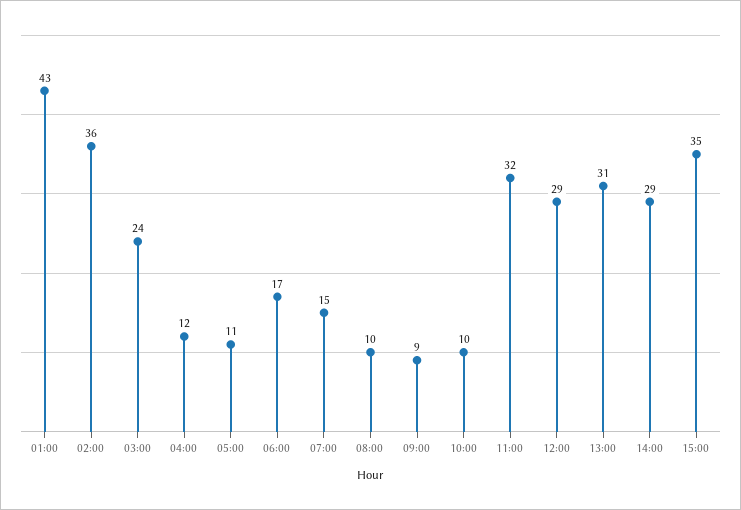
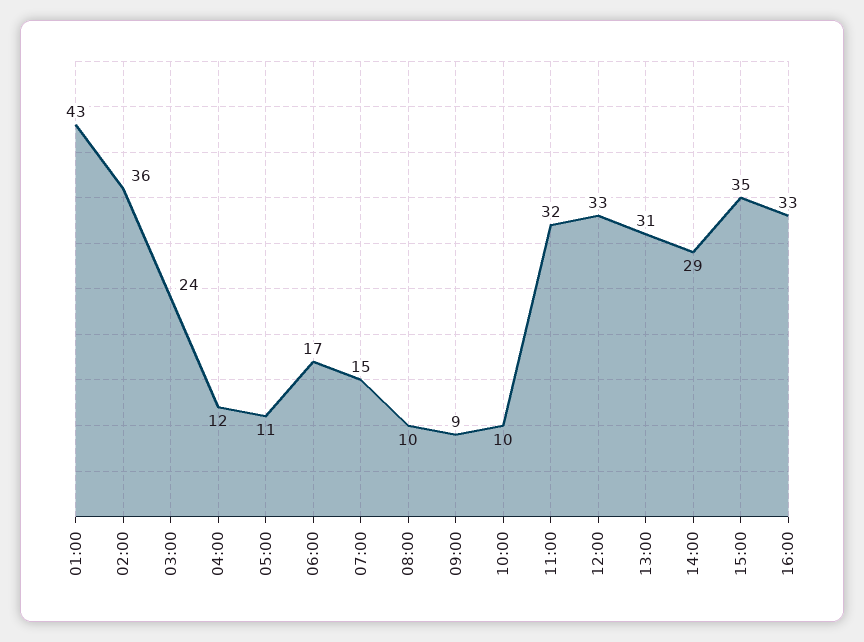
12:00: 29 -> 33
16:00: none -> 33

